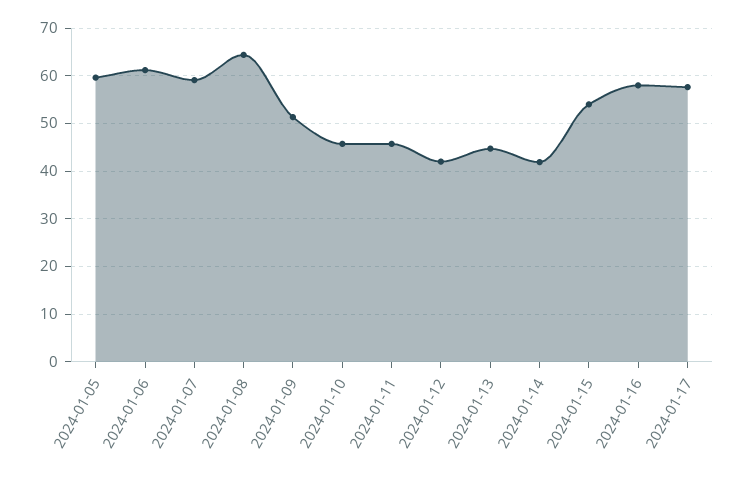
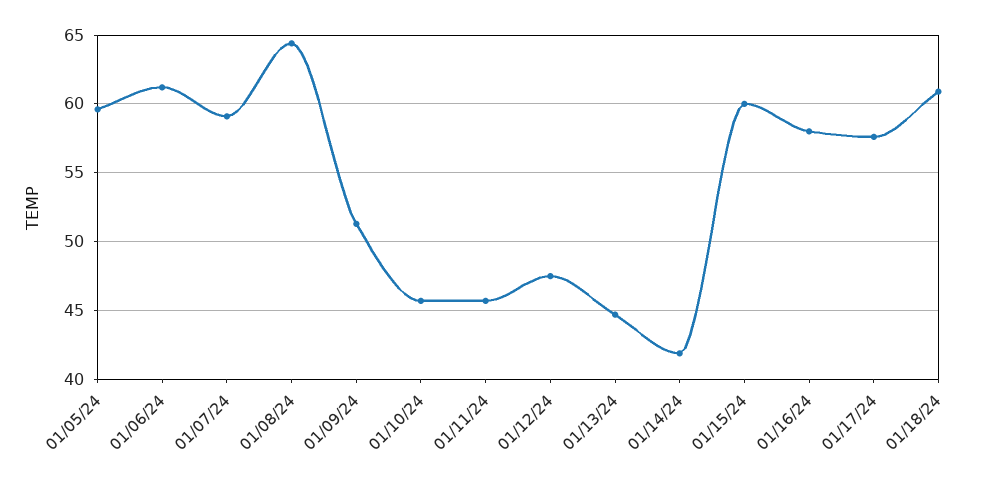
2024-01-12: 42 -> 47.5
2024-01-15: 54 -> 60
01/18/24: none -> 61

